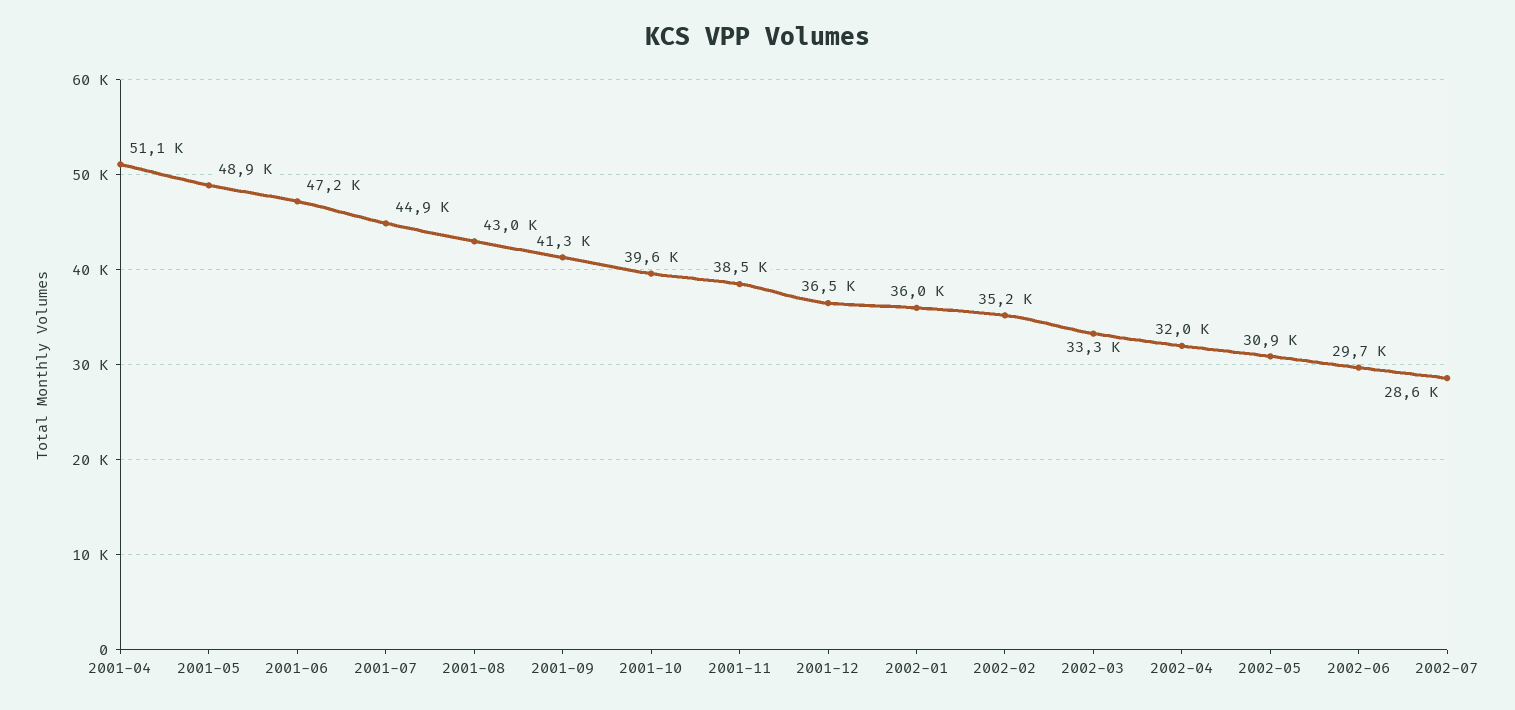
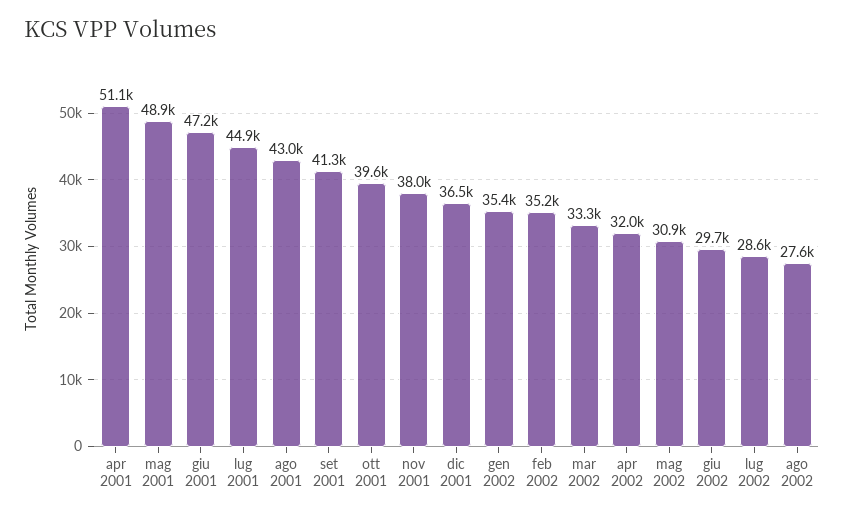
2001-11: 38500 -> 38000
2002-01: 36000 -> 35400
ago 2002: none -> 27600

